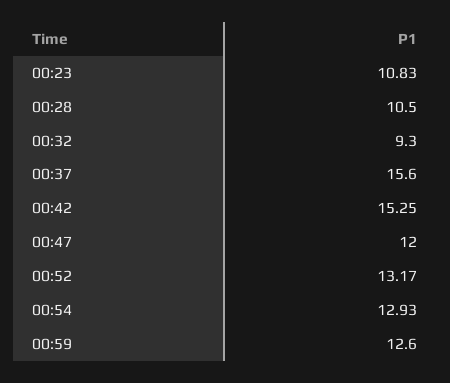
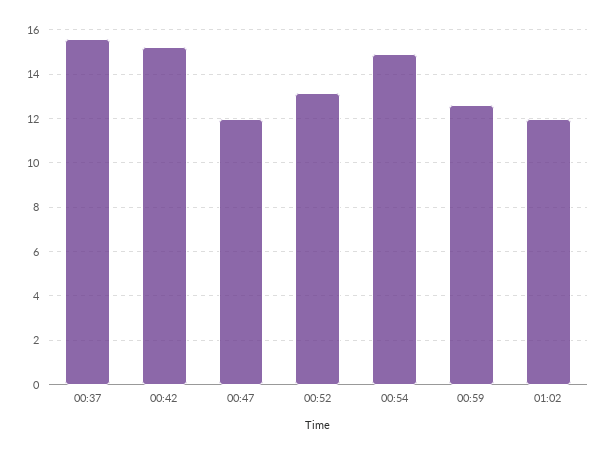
00:23: 10.83 -> none
00:28: 10.5 -> none
00:32: 9.3 -> none
00:54: 12.93 -> 15
01:02: none -> 12

